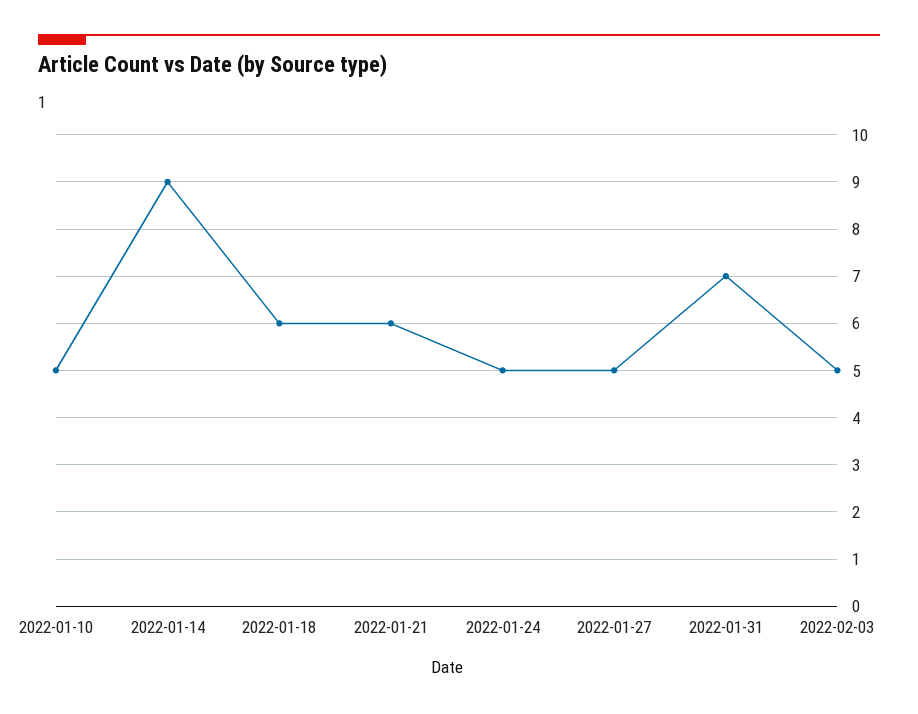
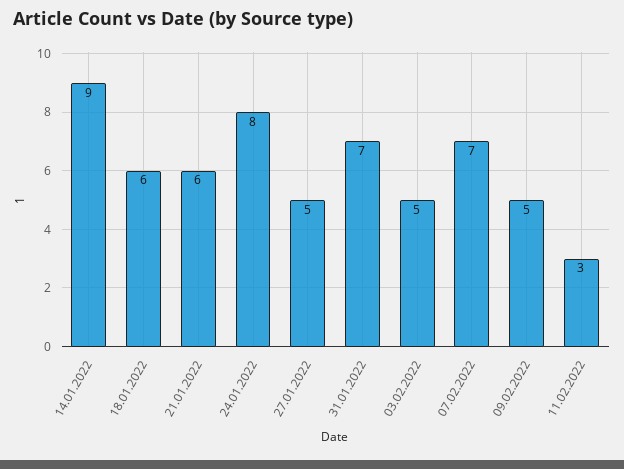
2022-01-10: 5 -> none
2022-01-24: 5 -> 8
07.02.2022: none -> 7
09.02.2022: none -> 5
11.02.2022: none -> 3

